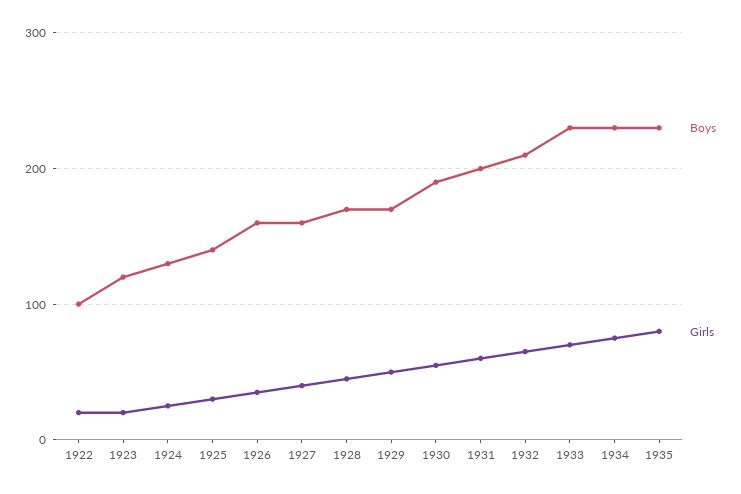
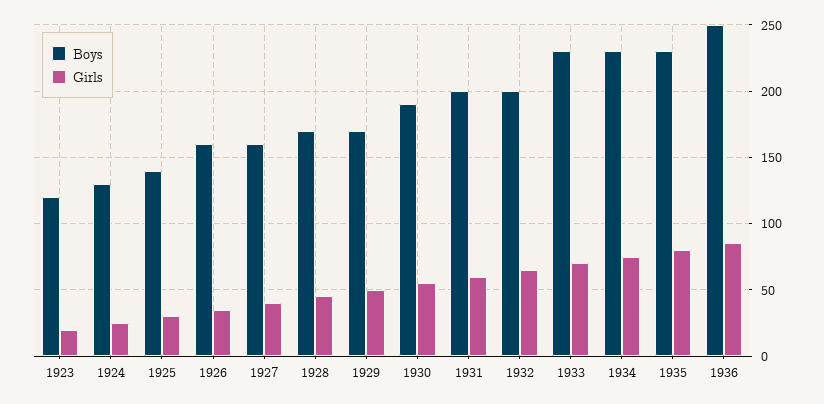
Boys, 1922: 100 -> none
Girls, 1922: 20 -> none
Boys, 1932: 210 -> 200
Boys, 1936: none -> 250
Girls, 1936: none -> 85

